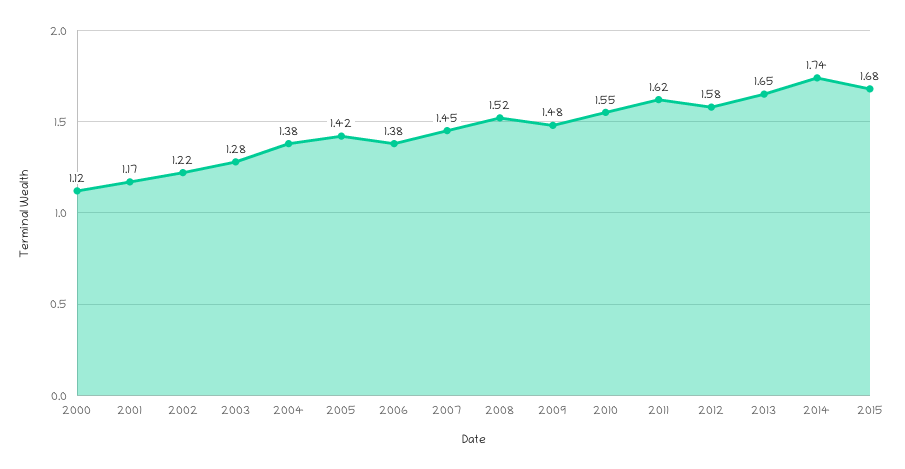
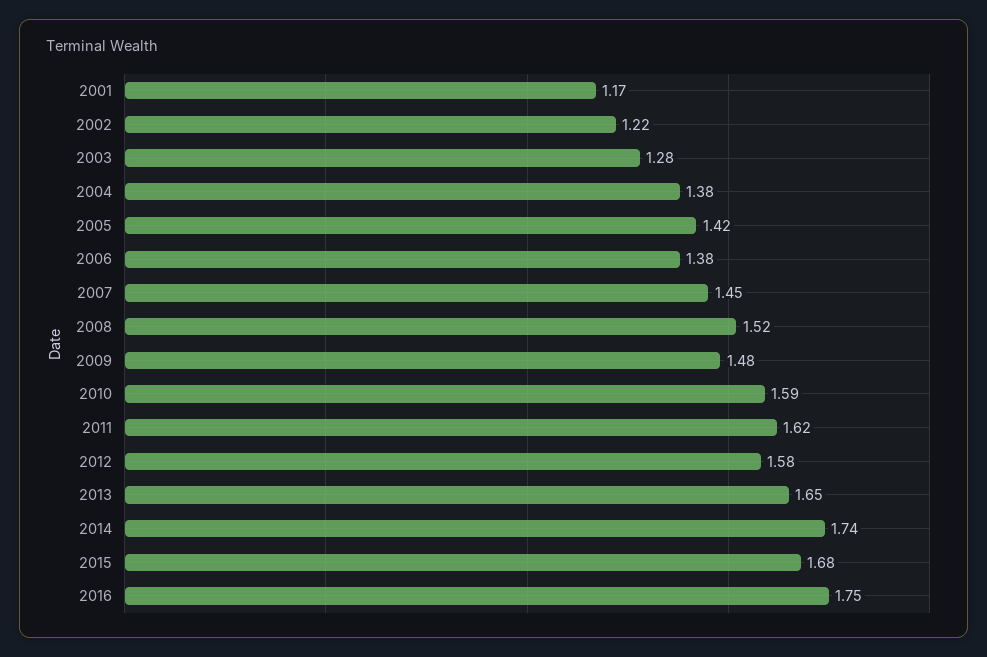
2000: 1.12 -> none
2010: 1.55 -> 1.59
2016: none -> 1.75

